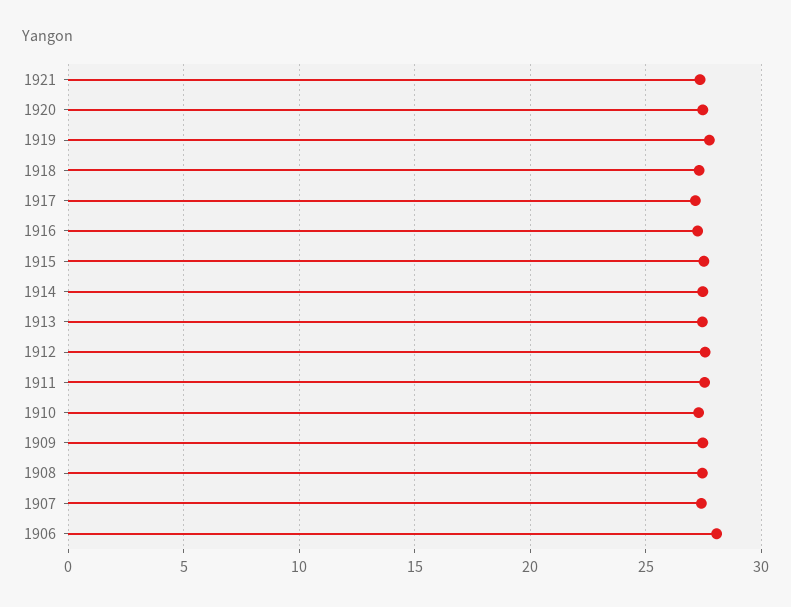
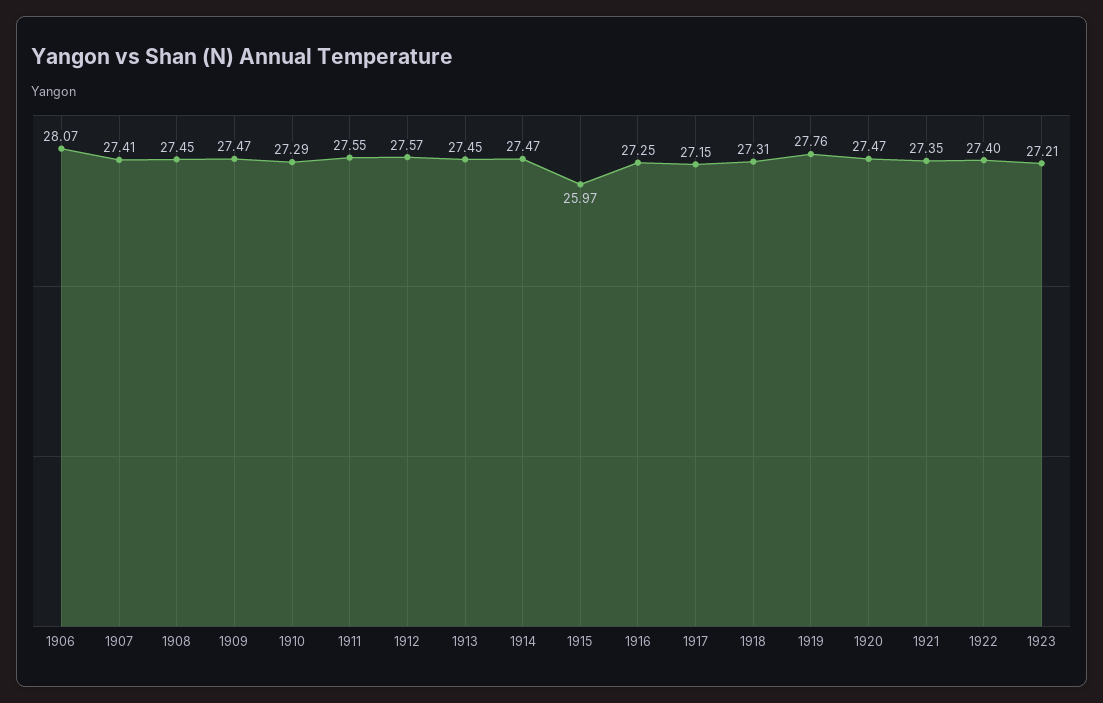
1915: 27.5 -> 25.97
1922: none -> 27.4
1923: none -> 27.21

